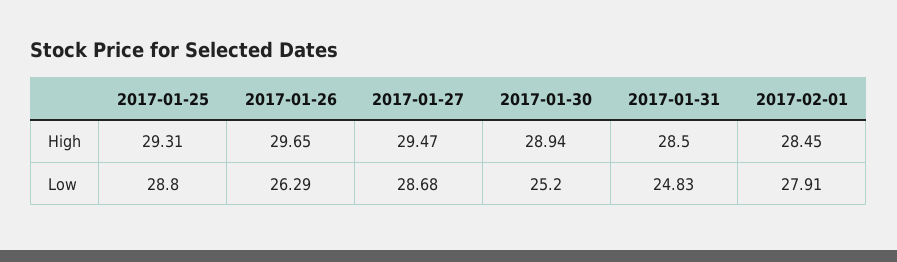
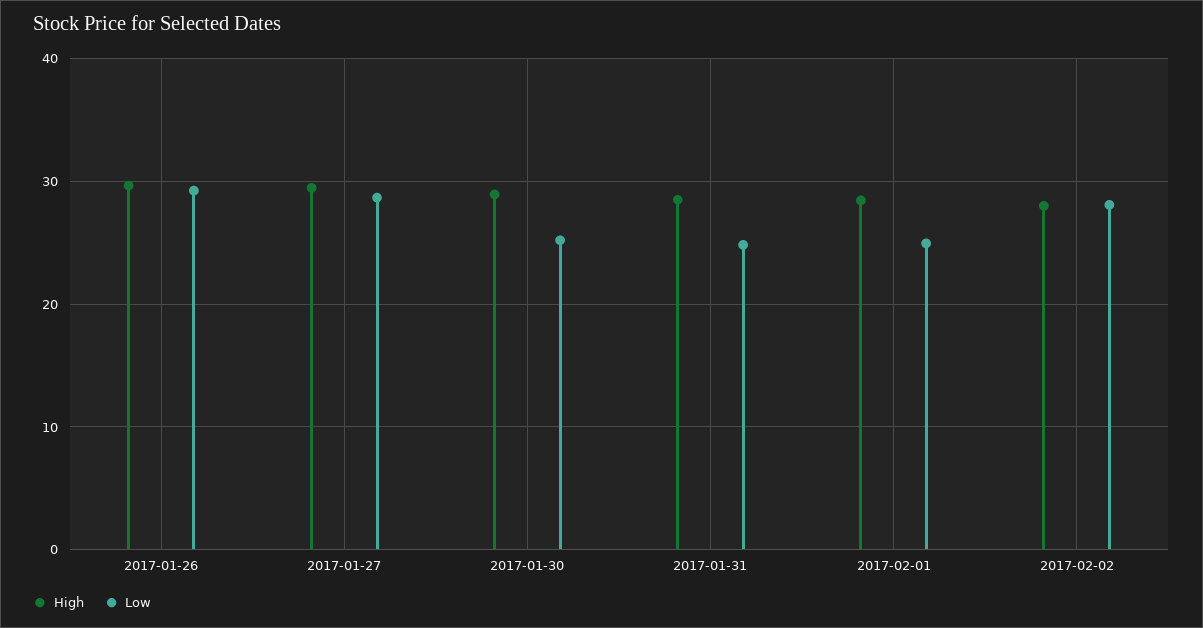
High, 2017-01-25: 29.31 -> none
Low, 2017-01-25: 28.8 -> none
Low, 2017-01-26: 26.29 -> 29
Low, 2017-02-01: 27.91 -> 25
High, 2017-02-02: none -> 28
Low, 2017-02-02: none -> 28

